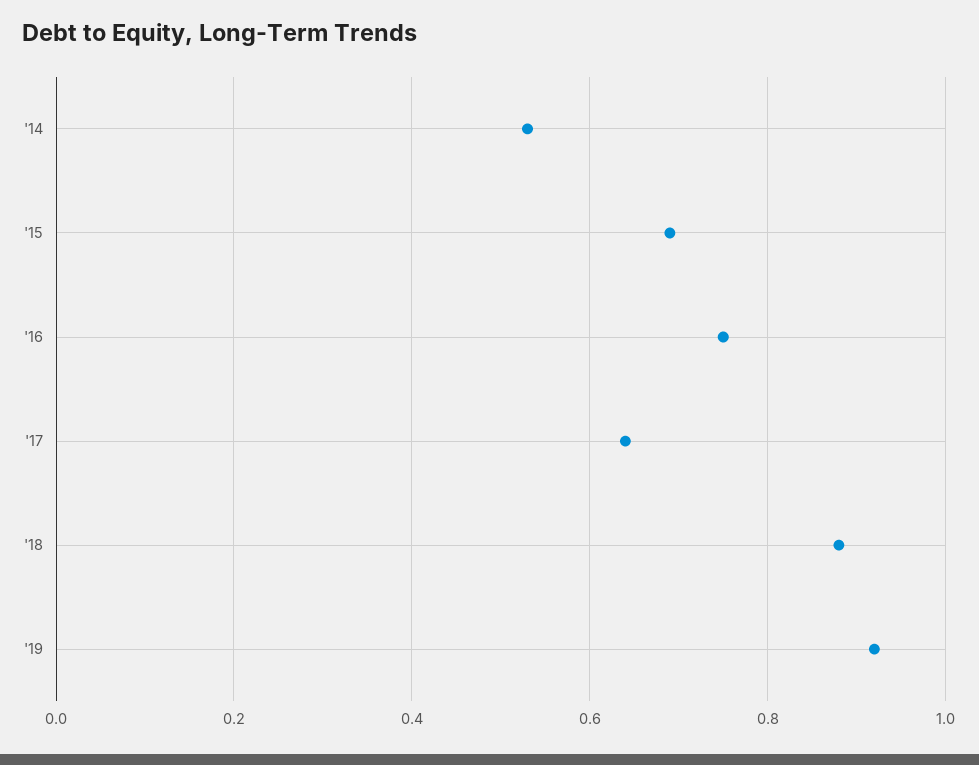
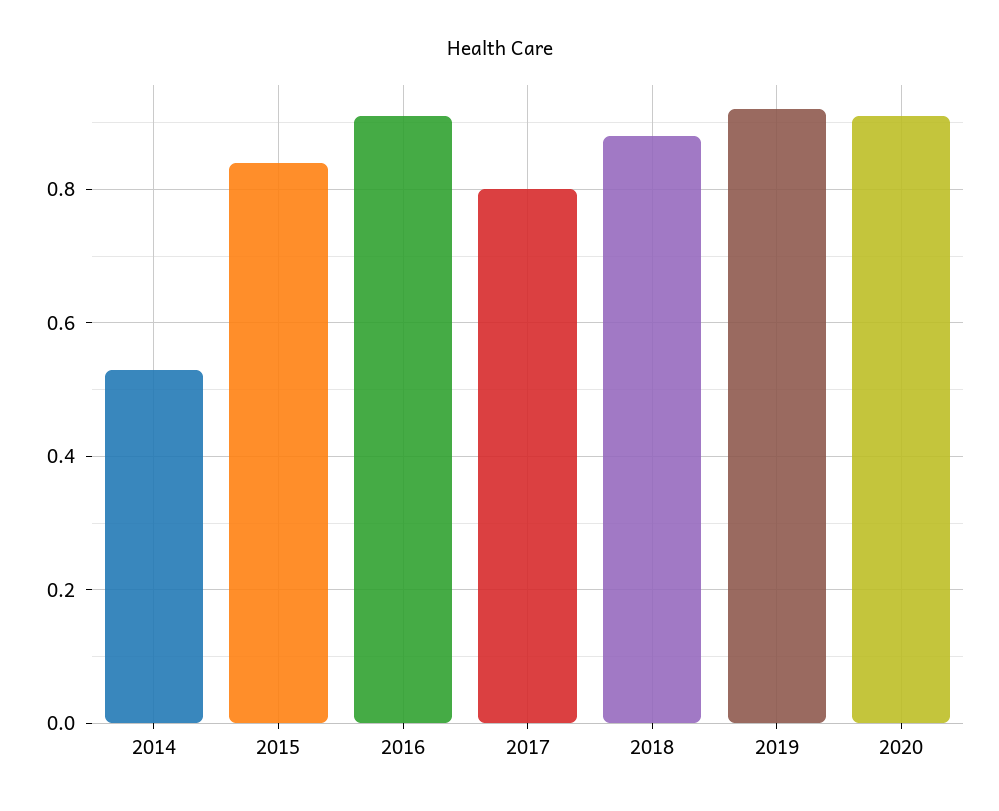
'15: 0.7 -> 0.85
'16: 0.75 -> 0.9
'17: 0.65 -> 0.8
2020: none -> 0.9

